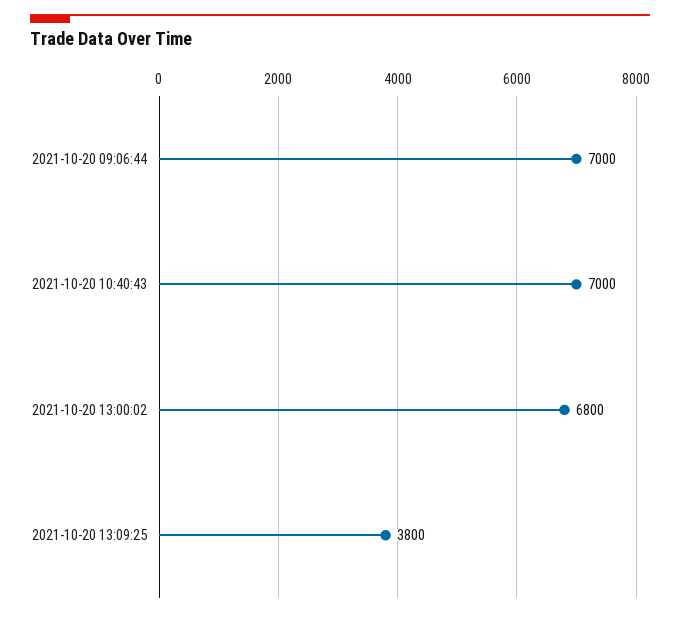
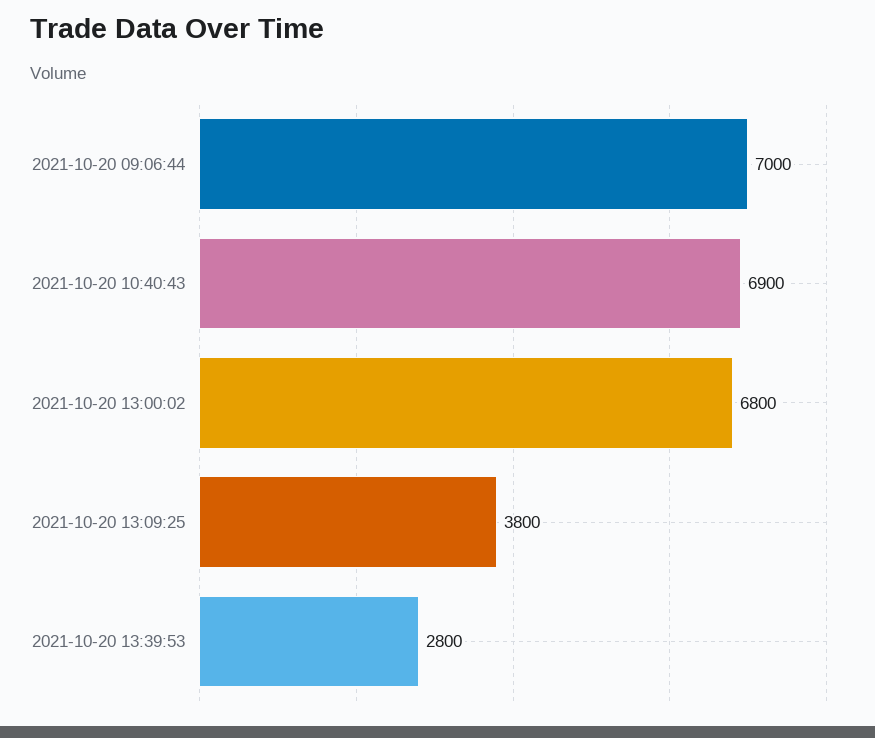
2021-10-20 10:40:43: 7000 -> 6900
2021-10-20 13:39:53: none -> 2800

